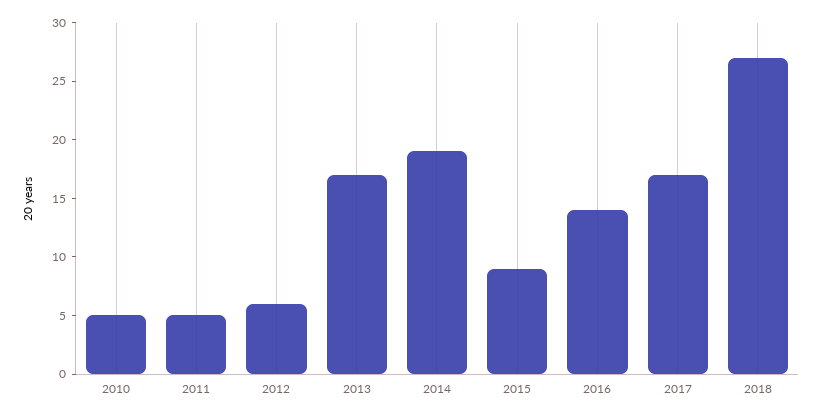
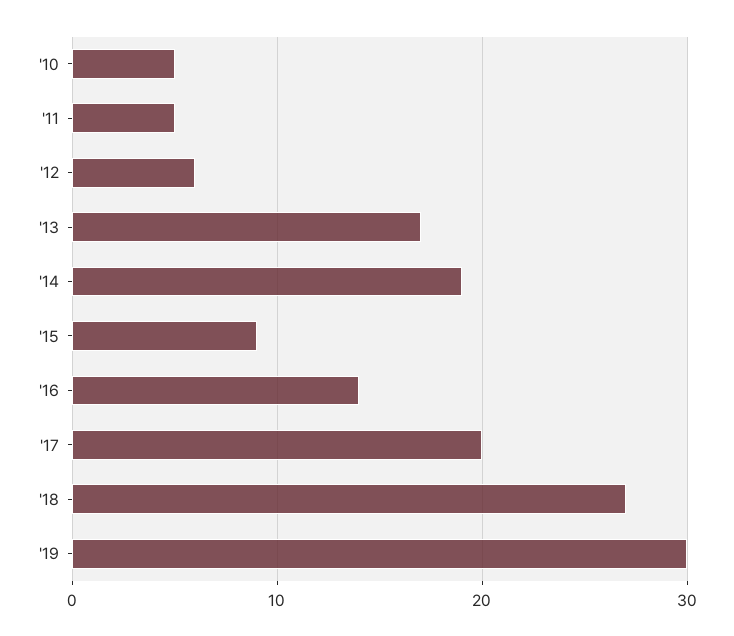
2017: 17 -> 20
'19: none -> 30

